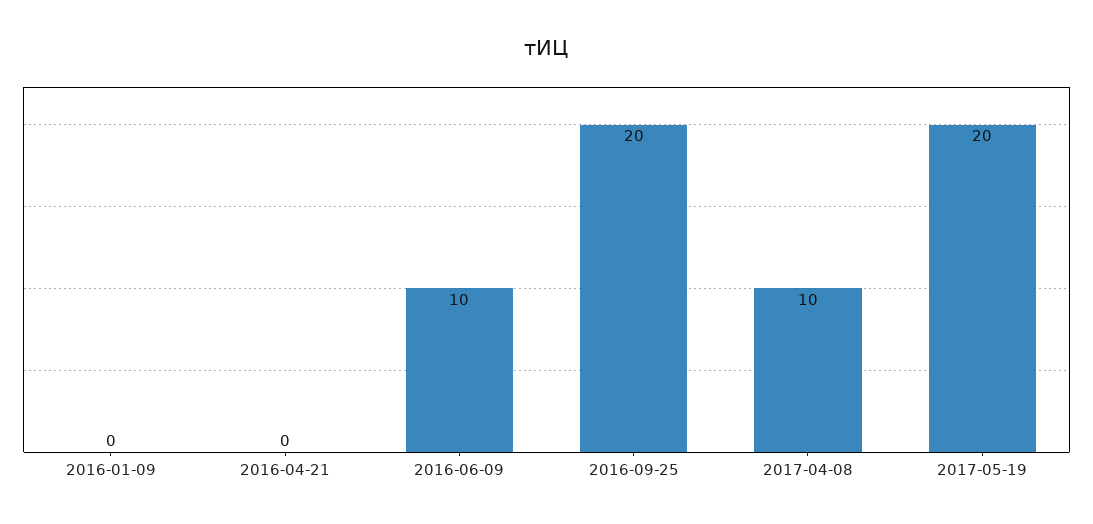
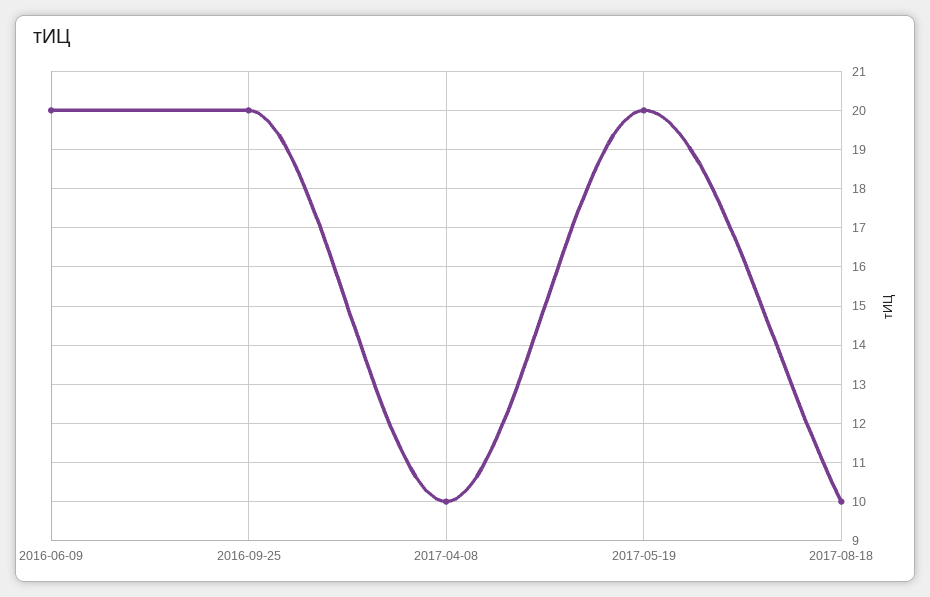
2016-01-09: 0 -> none
2016-04-21: 0 -> none
2016-06-09: 10 -> 20
2017-08-18: none -> 10

